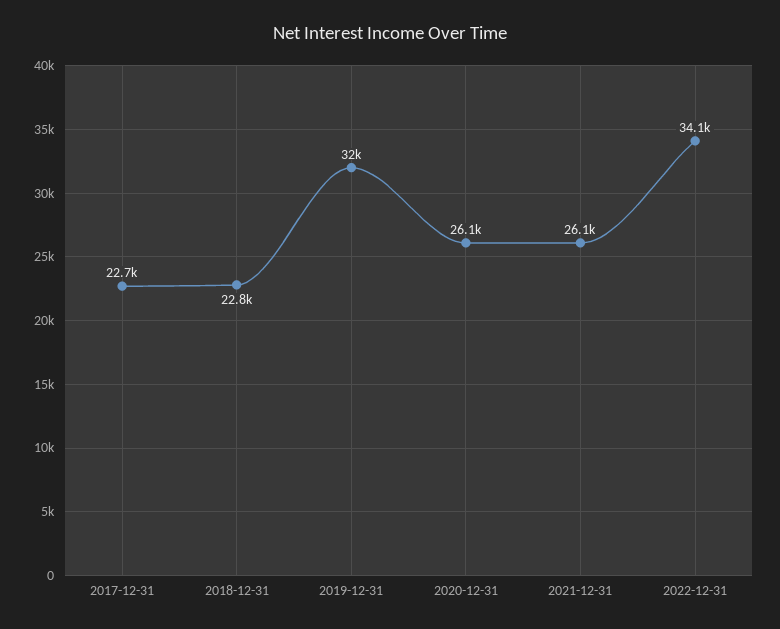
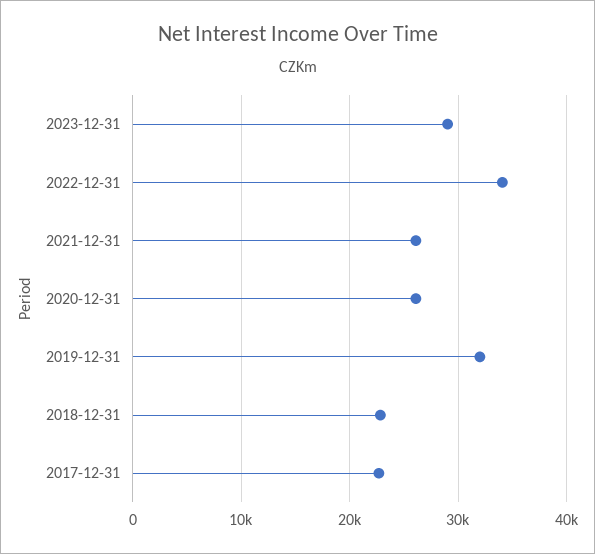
2023-12-31: none -> 29000

